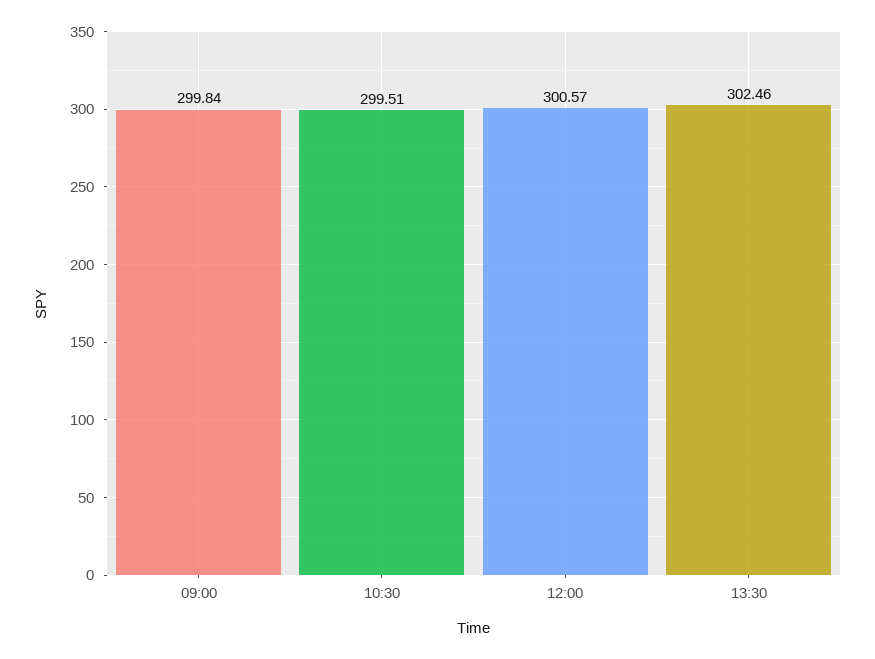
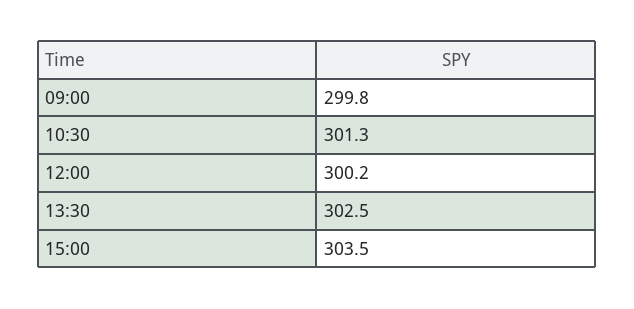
10:30: 299.51 -> 301.3
12:00: 300.57 -> 300.2
15:00: none -> 303.5

